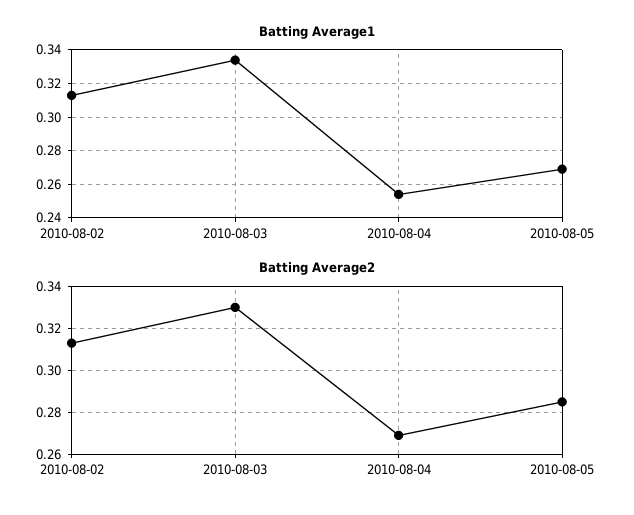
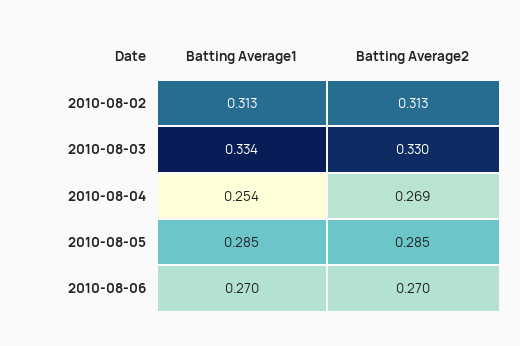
Batting Average1, 2010-08-05: 0.27 -> 0.285
Batting Average1, 2010-08-06: none -> 0.27
Batting Average2, 2010-08-06: none -> 0.27

